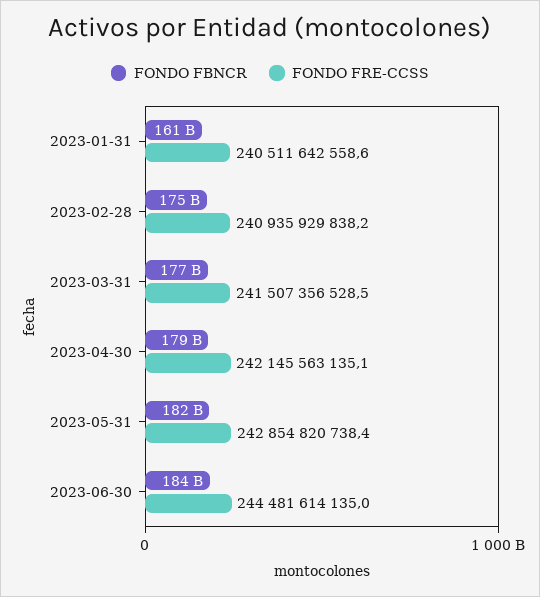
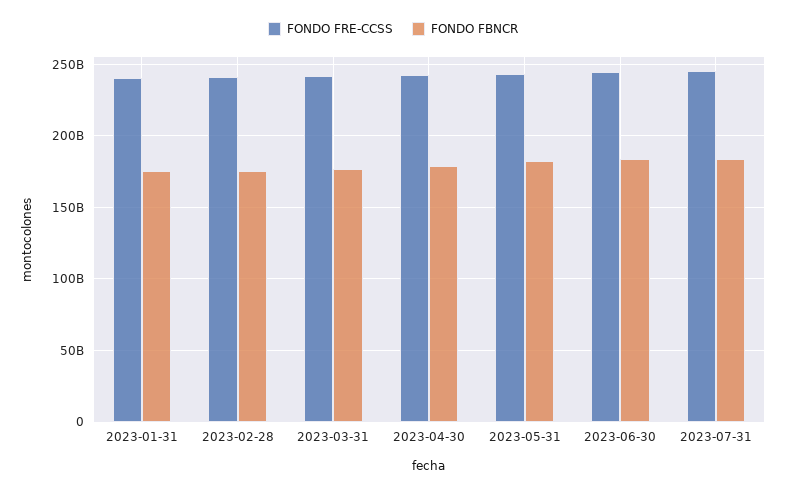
FONDO FBNCR, 2023-01-31: 161000000000 -> 175000000000
FONDO FRE-CCSS, 2023-07-31: none -> 245000000000
FONDO FBNCR, 2023-07-31: none -> 185000000000

